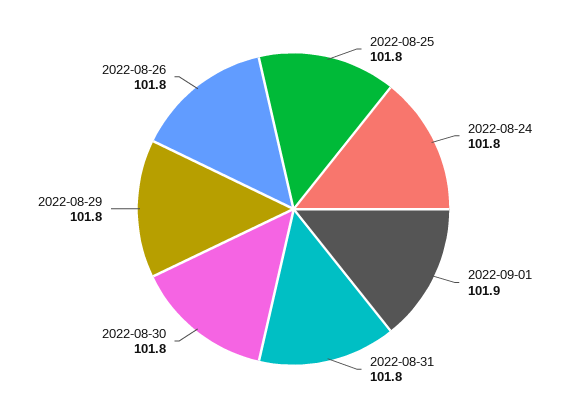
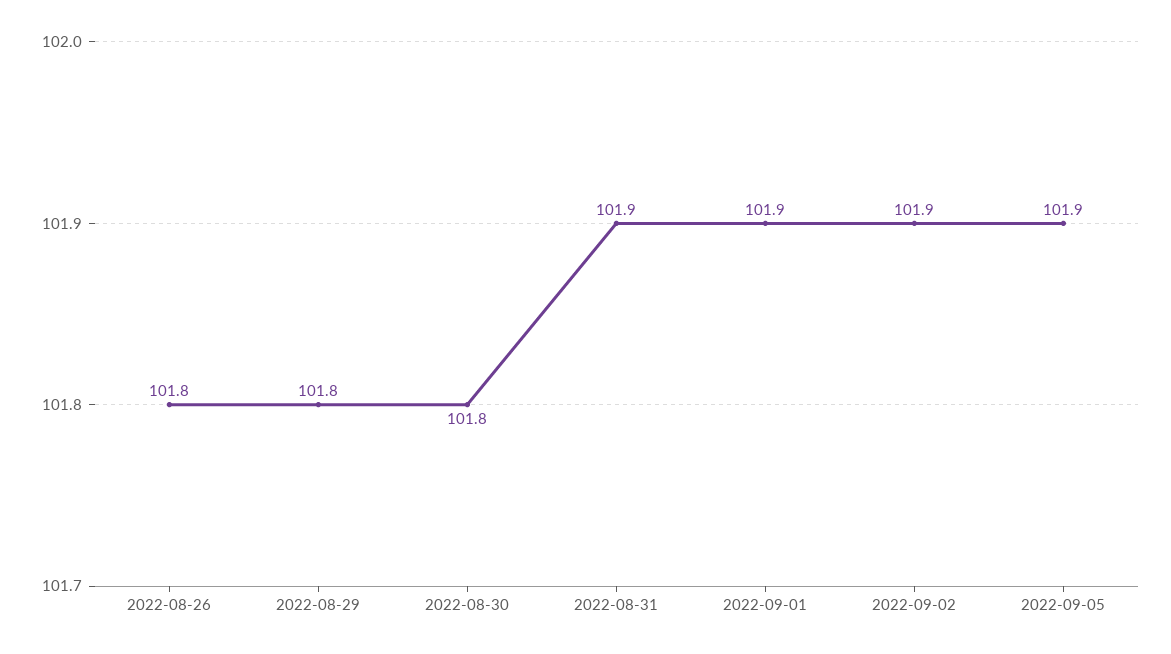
2022-08-25: 101.8 -> none
2022-08-24: 101.8 -> none
2022-08-31: 101.8 -> 101.9
2022-09-02: none -> 101.9
2022-09-05: none -> 101.9

